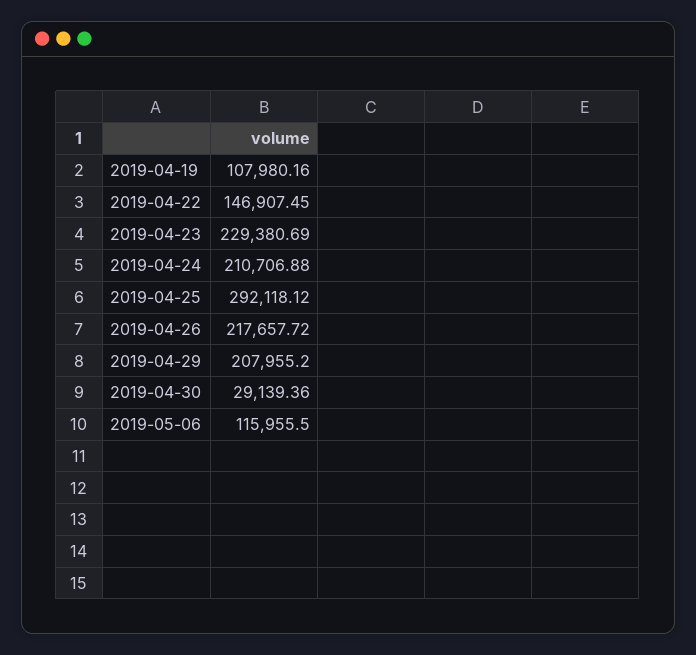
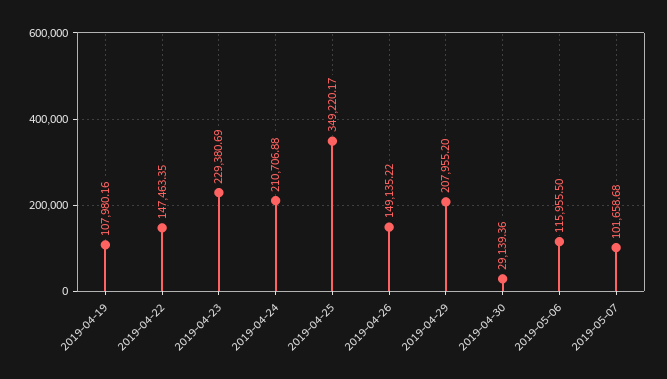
2019-04-22: 146907.45 -> 147463.35
2019-04-25: 292118.12 -> 349220.17
2019-04-26: 217657.72 -> 149135.22
2019-05-07: none -> 101658.68

